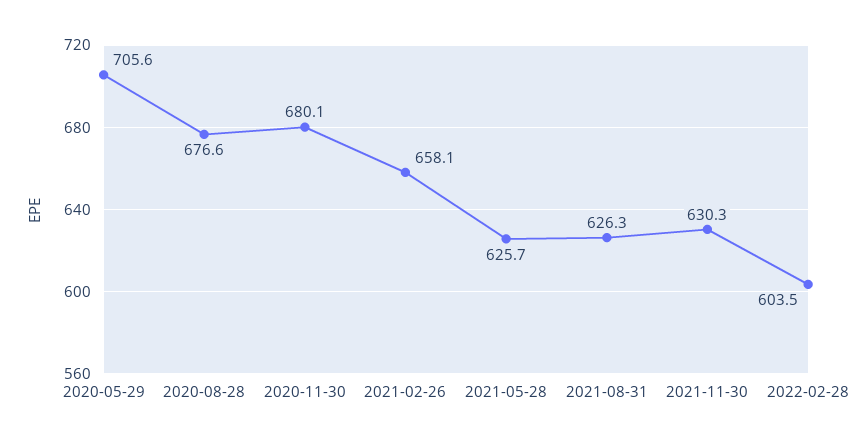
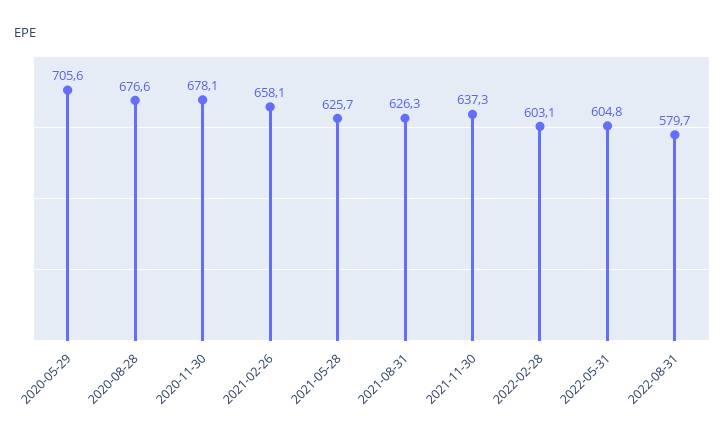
2020-11-30: 680.1 -> 678.1
2021-11-30: 630.3 -> 637.3
2022-02-28: 603.5 -> 603.1
2022-05-31: none -> 604.8
2022-08-31: none -> 579.7

